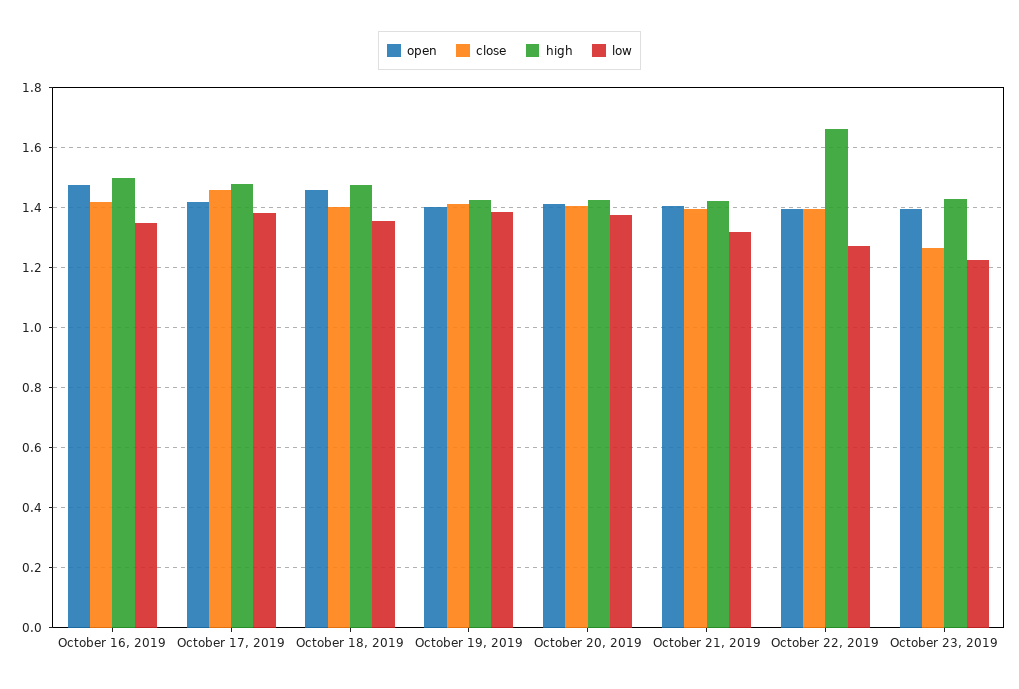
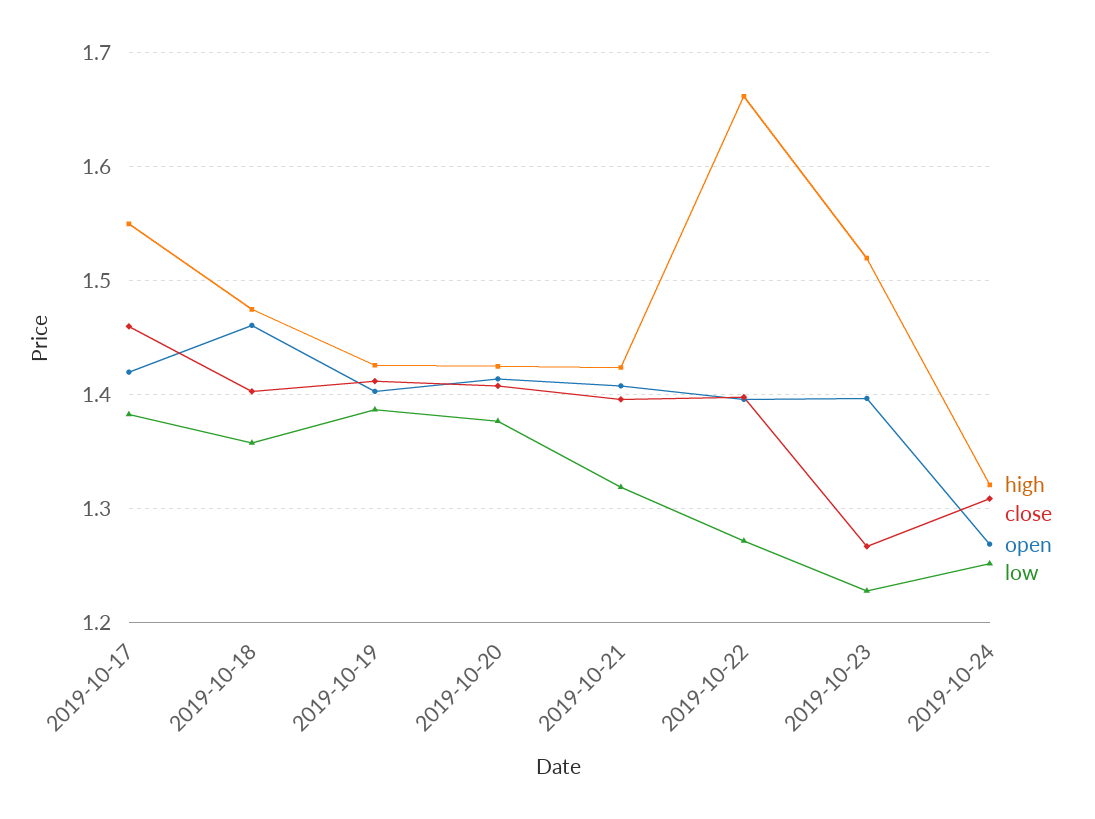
open, October 16, 2019: 1.475 -> none
close, October 16, 2019: 1.425 -> none
high, October 16, 2019: 1.5 -> none
low, October 16, 2019: 1.35 -> none
high, October 17, 2019: 1.475 -> 1.55
high, October 23, 2019: 1.425 -> 1.52
high, 2019-10-24: none -> 1.32
close, 2019-10-24: none -> 1.31
open, 2019-10-24: none -> 1.27
low, 2019-10-24: none -> 1.25

